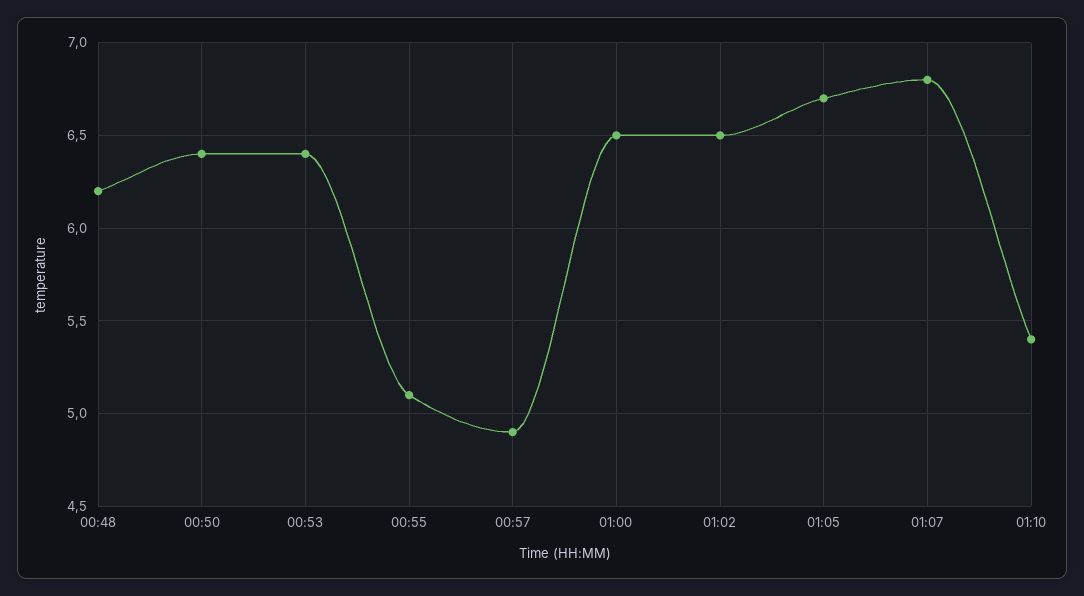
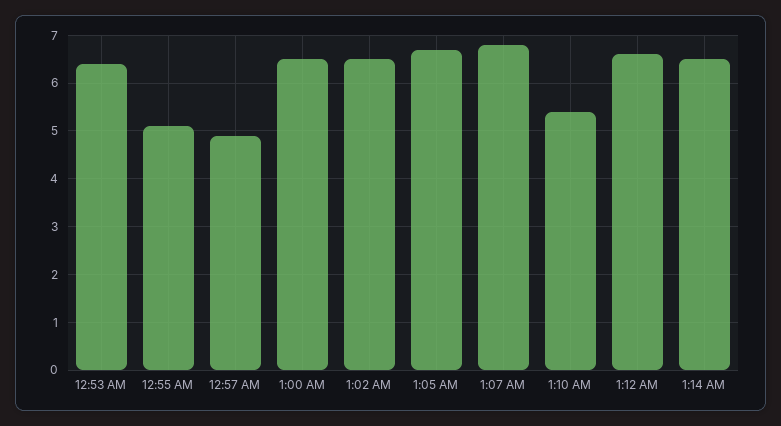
00:48: 6.2 -> none
00:50: 6.4 -> none
1:12 AM: none -> 6.5
1:14 AM: none -> 6.5

